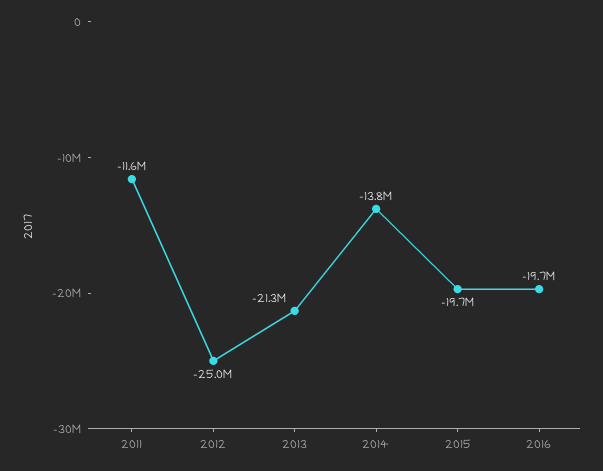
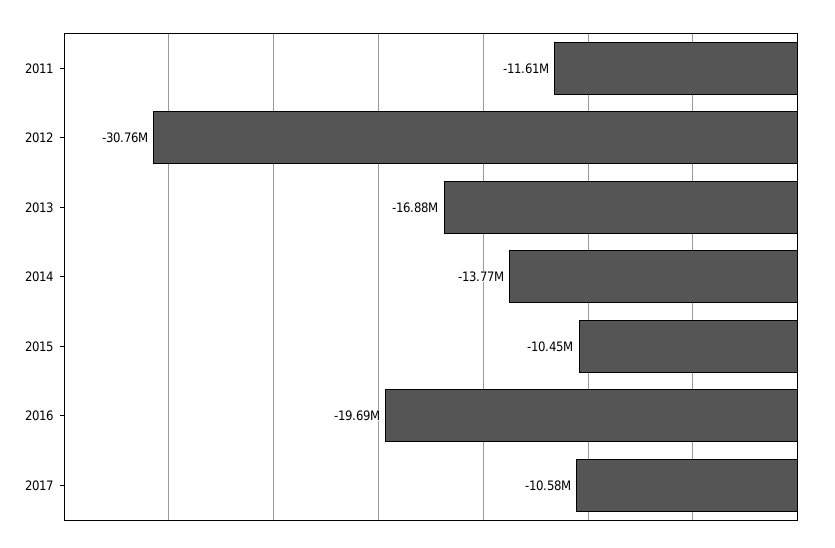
2012: -25000000 -> -30760000
2013: -21300000 -> -16880000
2015: -19700000 -> -10450000
2017: none -> -10580000

